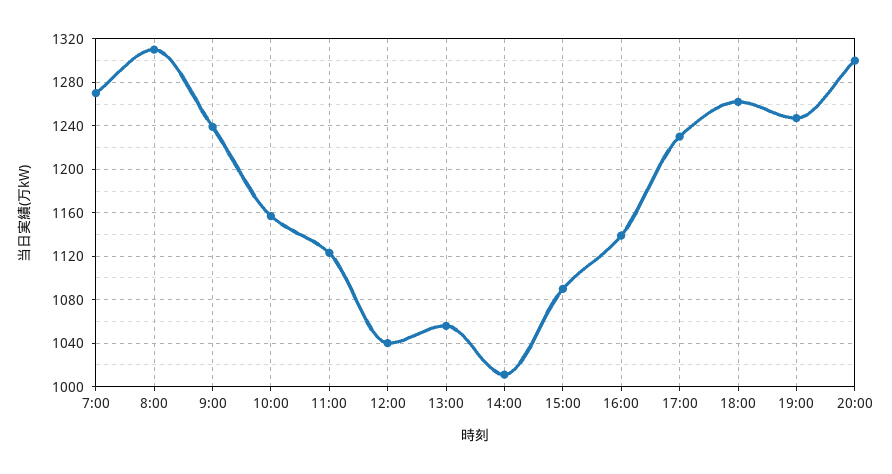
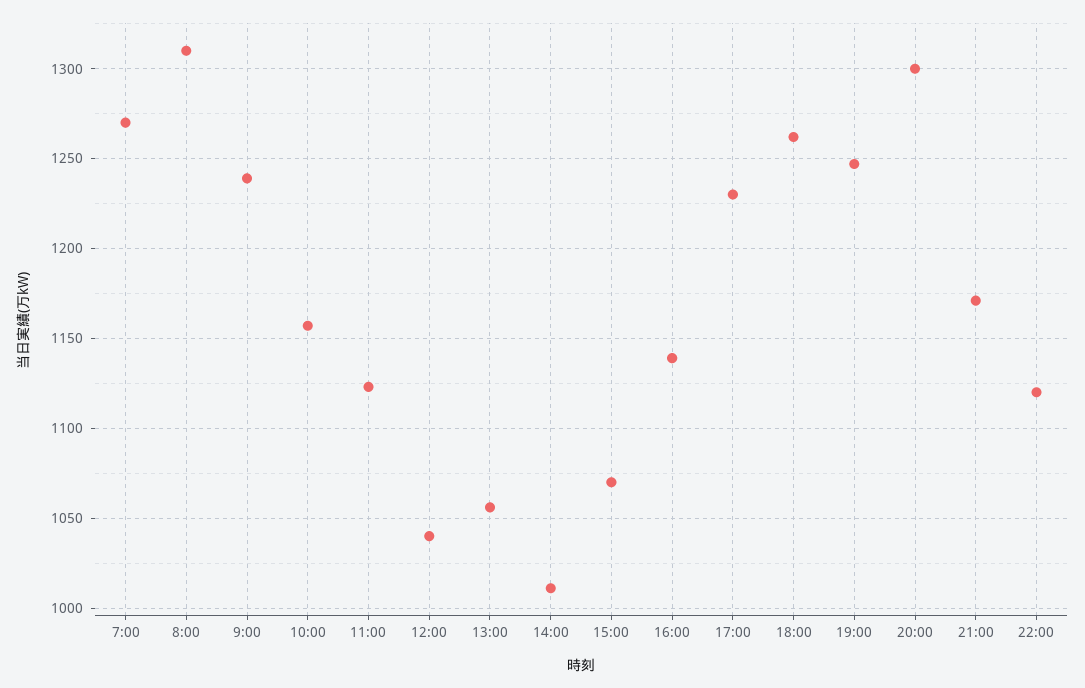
15:00: 1090 -> 1070
21:00: none -> 1170
22:00: none -> 1120

